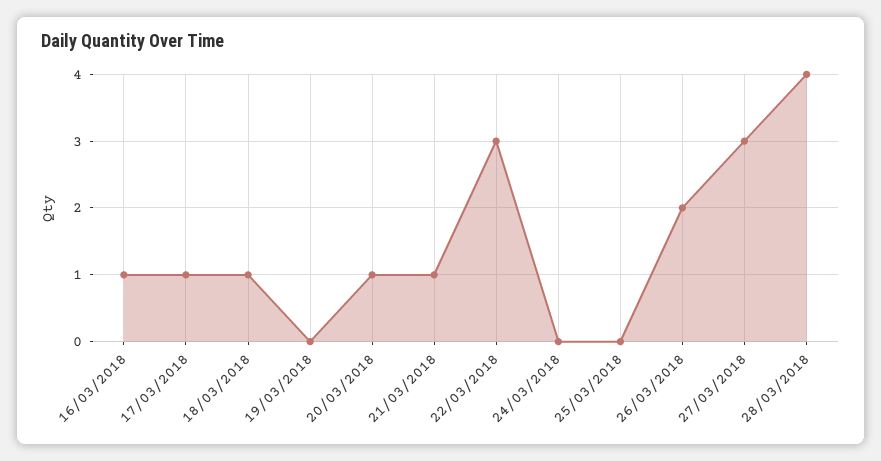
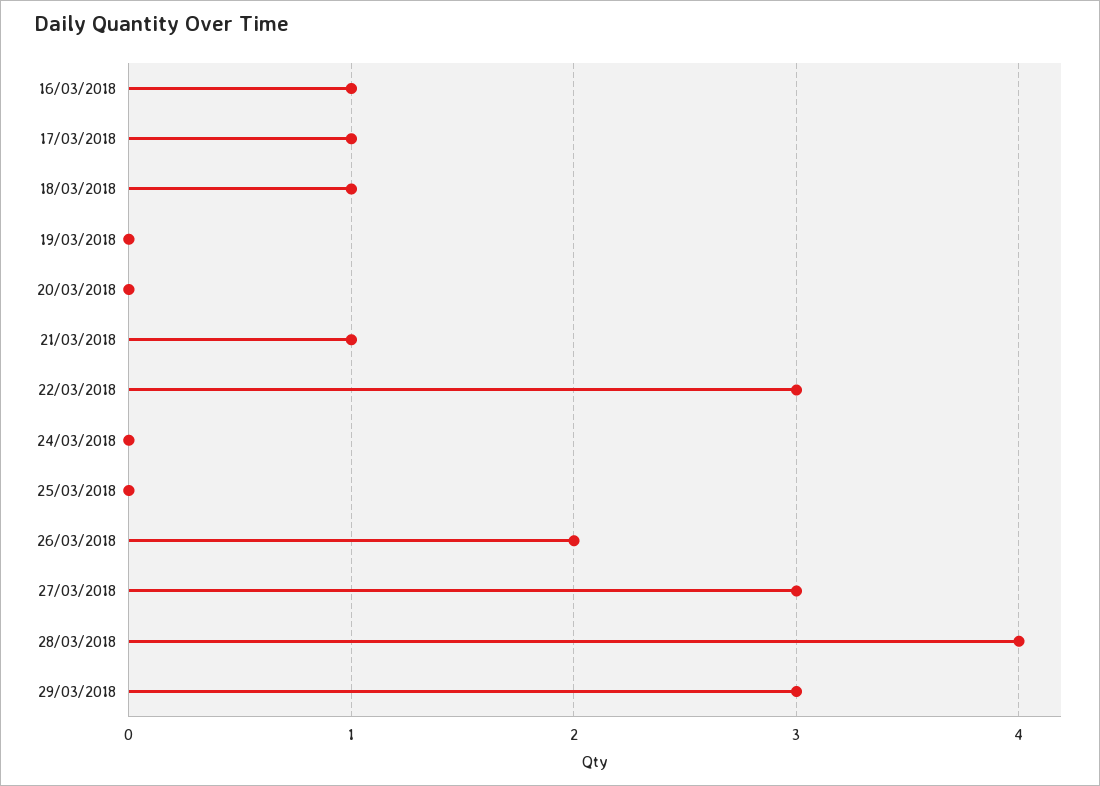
20/03/2018: 1 -> 0
29/03/2018: none -> 3

